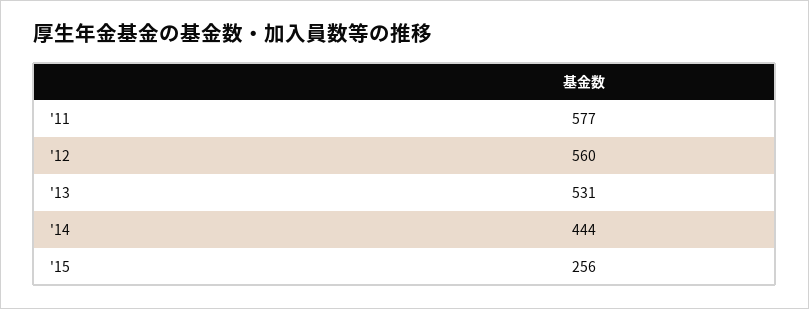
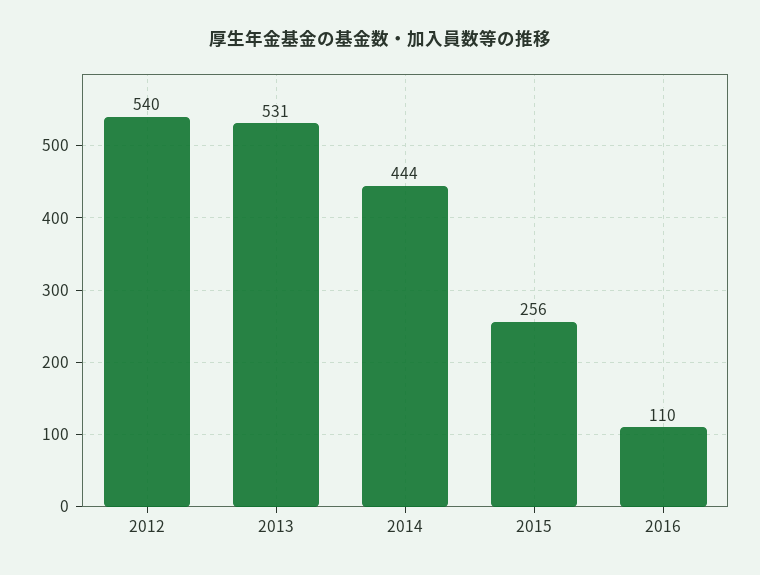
'11: 577 -> none
'12: 560 -> 540
2016: none -> 110

